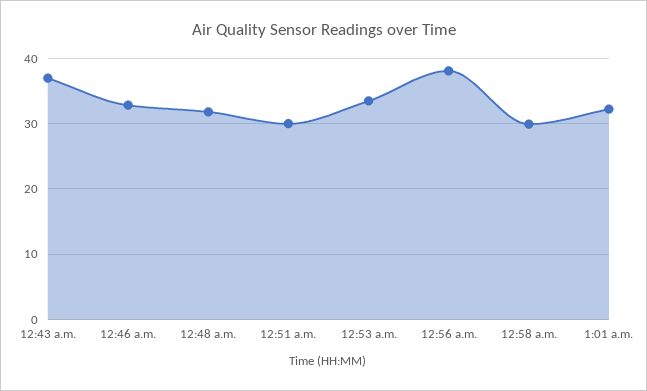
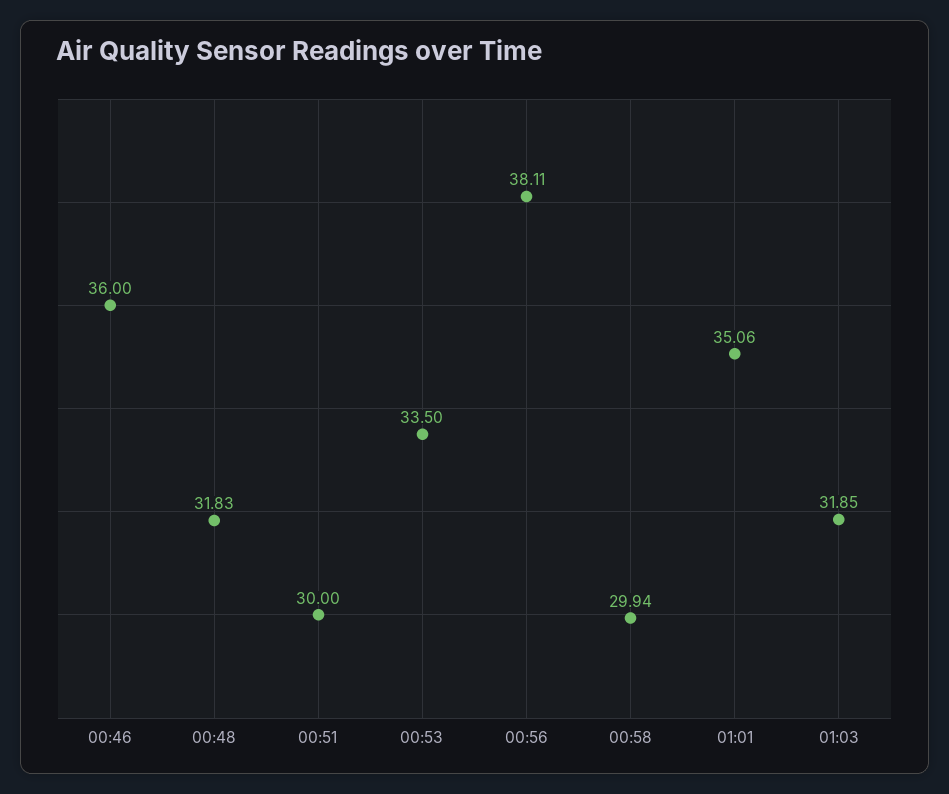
12:43 a.m.: 37 -> none
12:46 a.m.: 33 -> 36
1:01 a.m.: 32 -> 35.06
01:03: none -> 31.85

